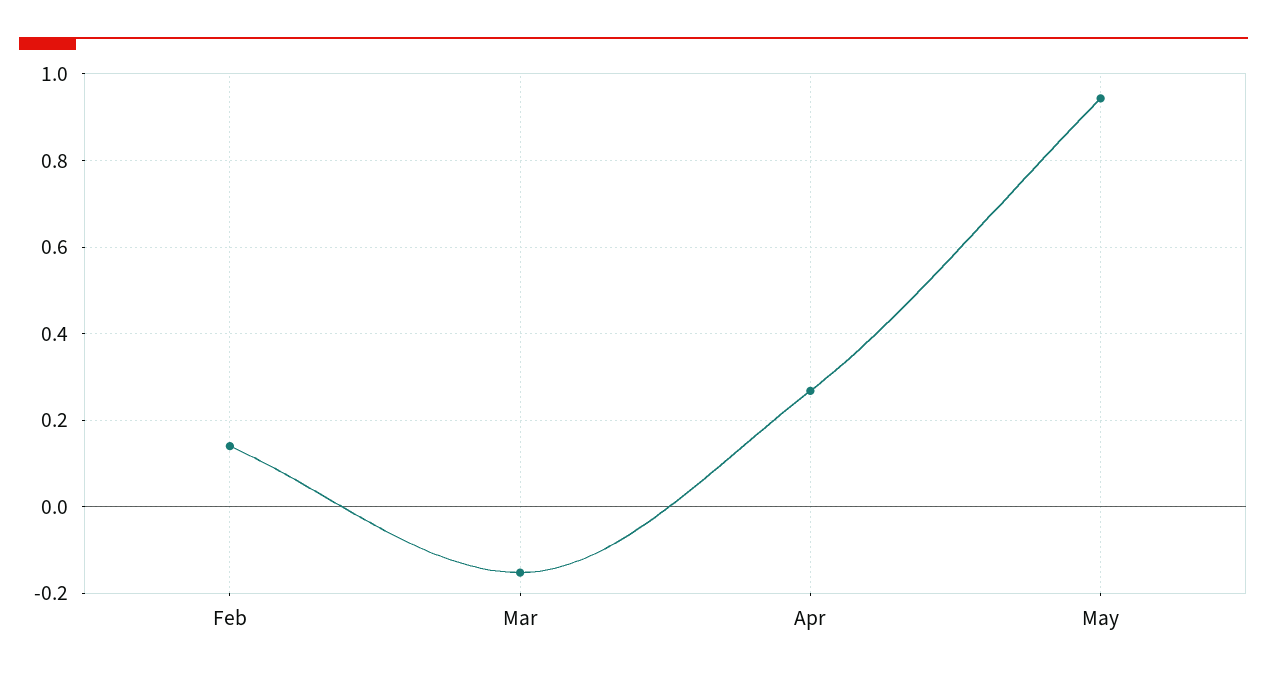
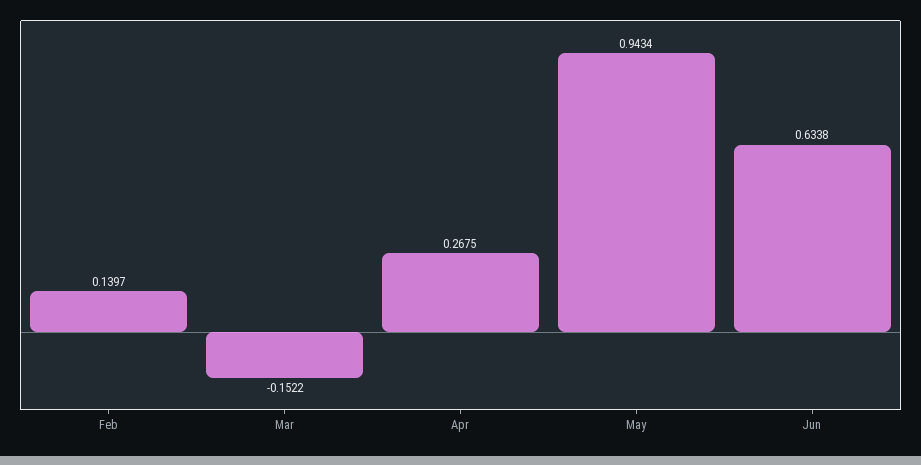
Jun: none -> 0.6338

